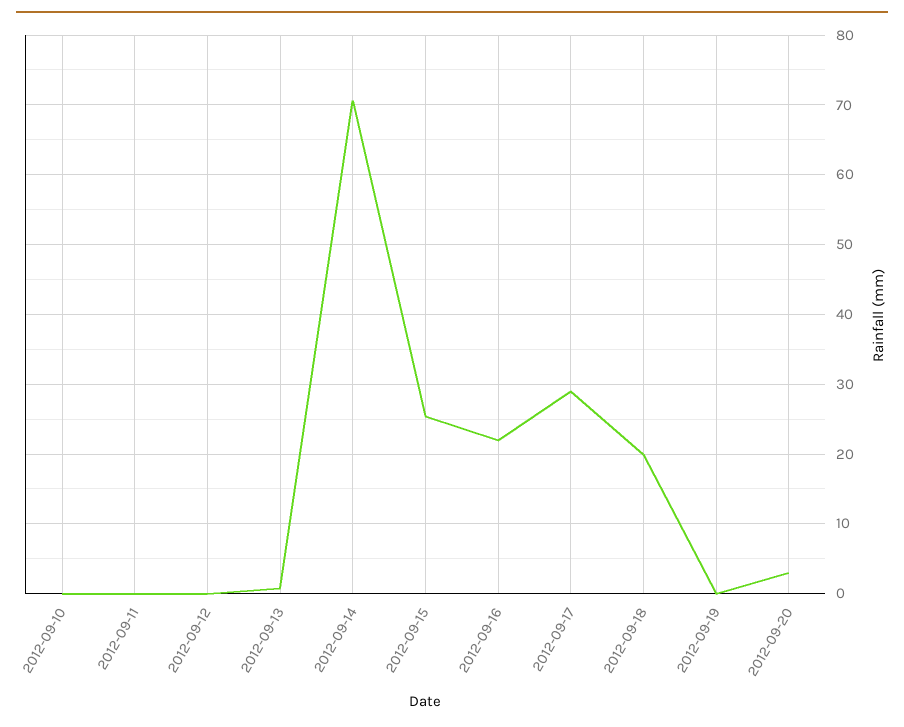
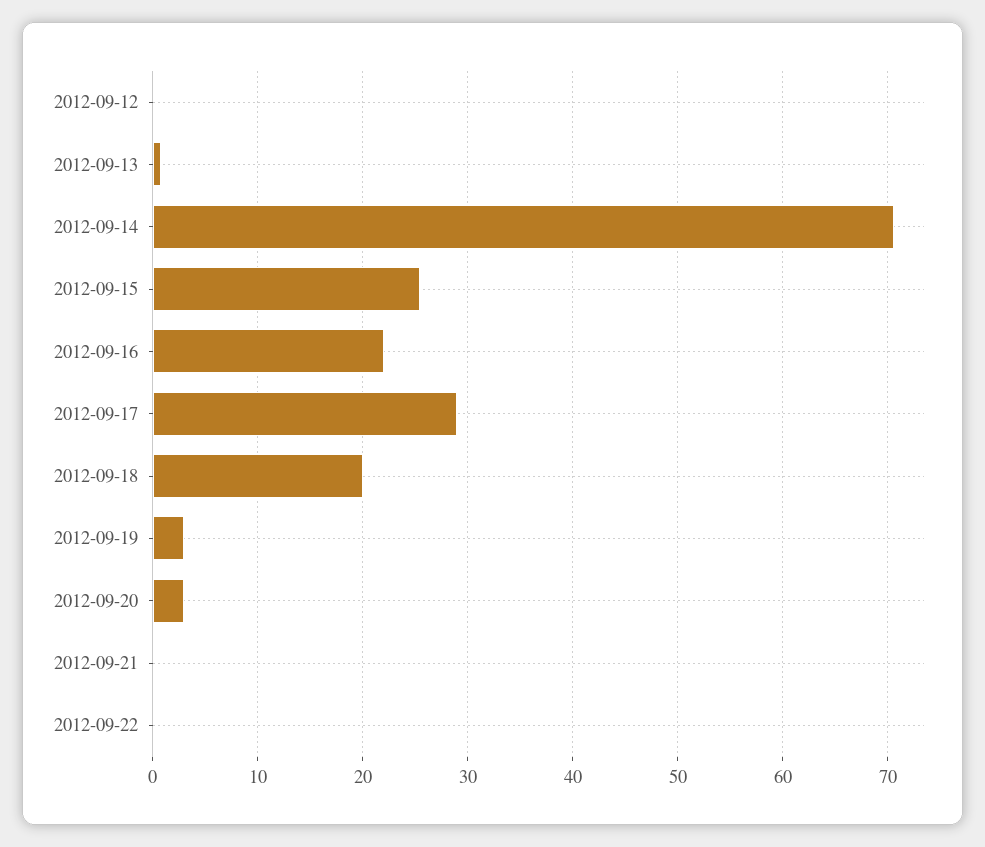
2012-09-10: 0 -> none
2012-09-11: 0 -> none
2012-09-19: 0 -> 3
2012-09-21: none -> 0
2012-09-22: none -> 0

